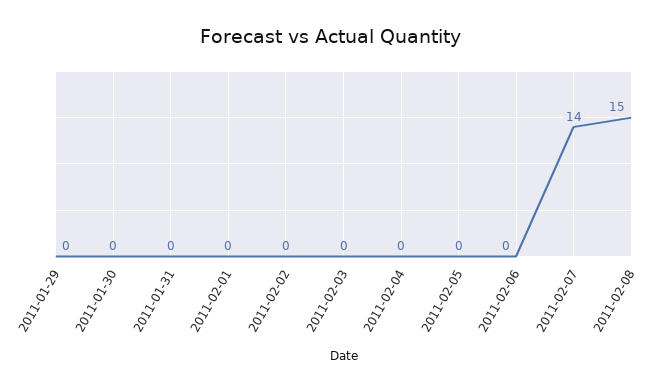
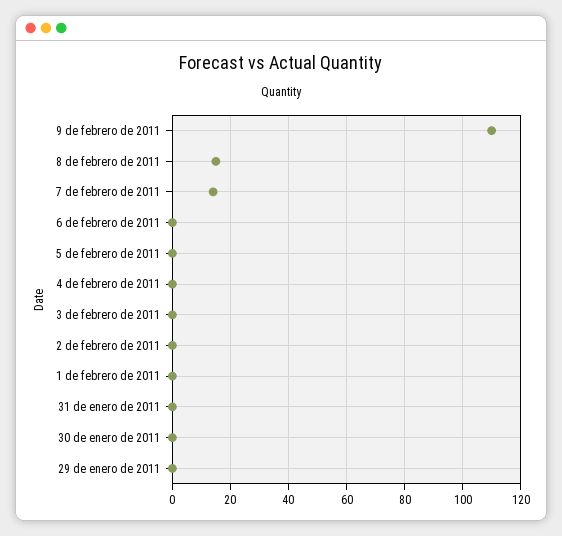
9 de febrero de 2011: none -> 110

